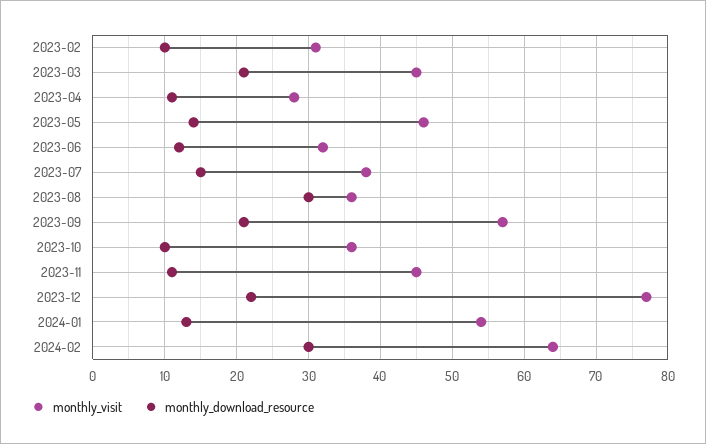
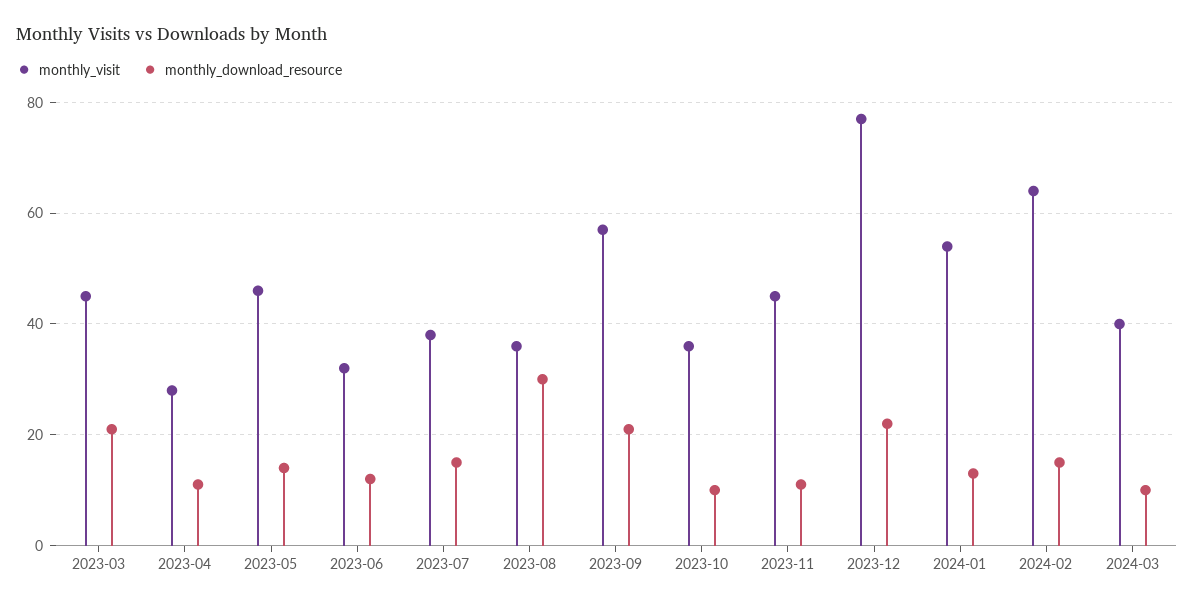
monthly_visit, 2023-02: 31 -> none
monthly_download_resource, 2023-02: 10 -> none
monthly_download_resource, 2024-02: 30 -> 15
monthly_visit, 2024-03: none -> 40
monthly_download_resource, 2024-03: none -> 10

